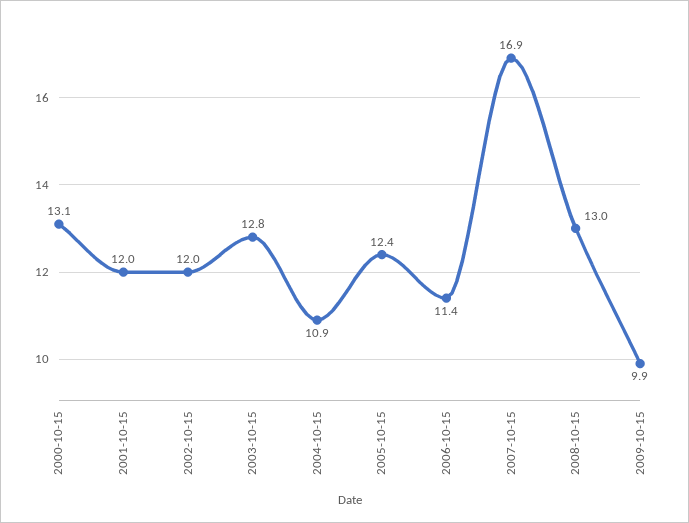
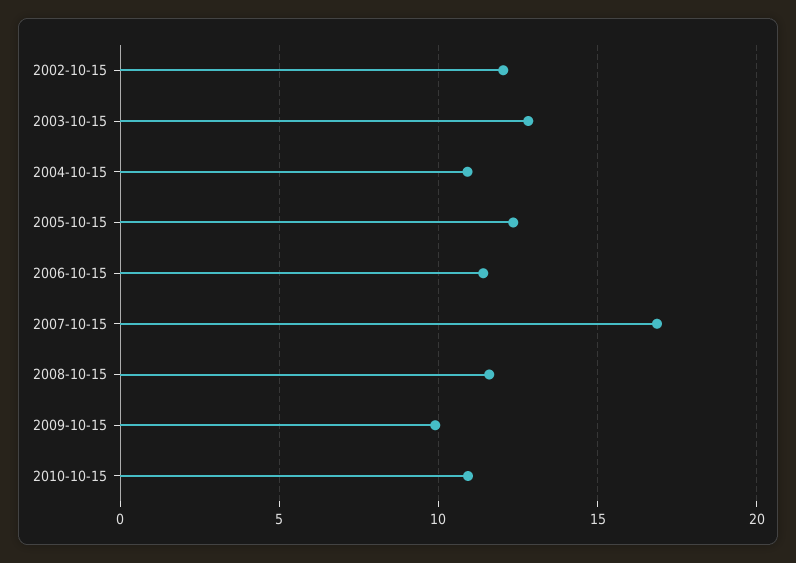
2000-10-15: 13.1 -> none
2001-10-15: 12 -> none
2008-10-15: 13 -> 11.5
2010-10-15: none -> 11

